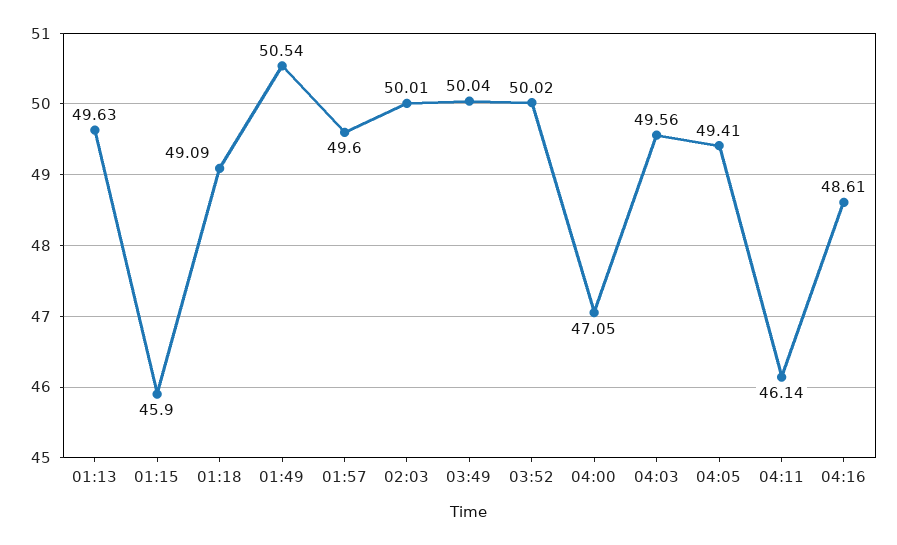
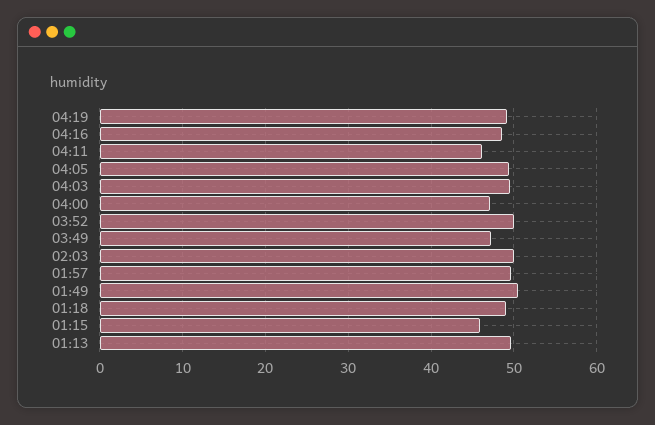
03:49: 50.04 -> 47
04:19: none -> 49

